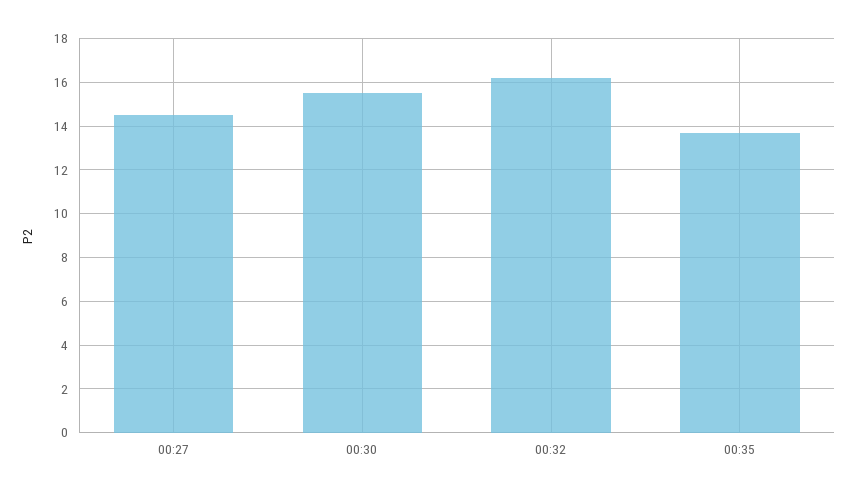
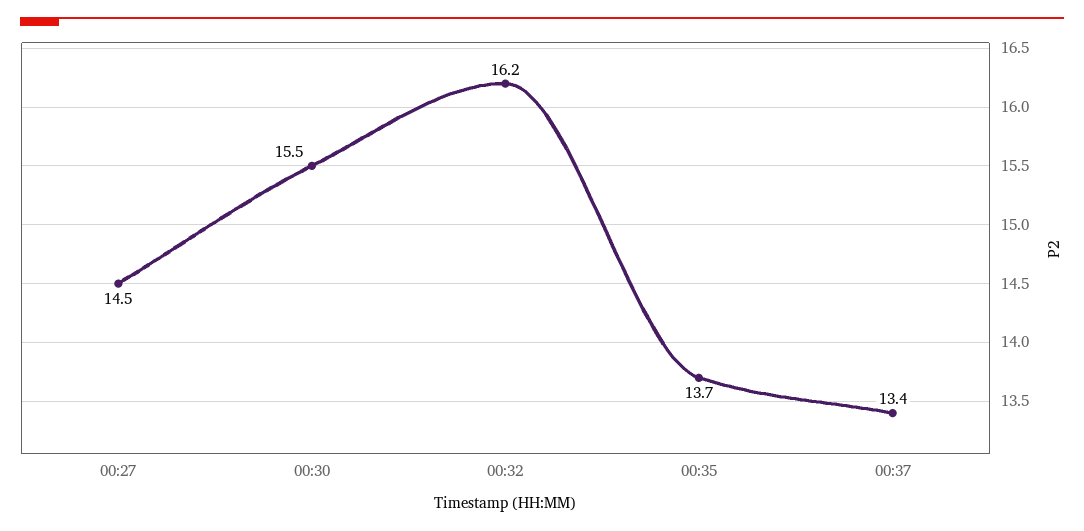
00:37: none -> 13.4

